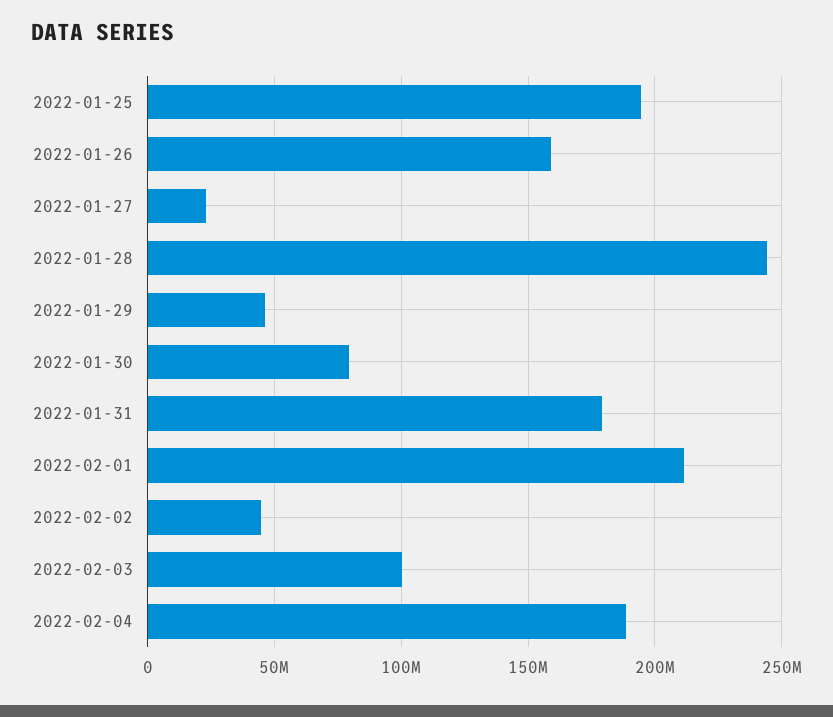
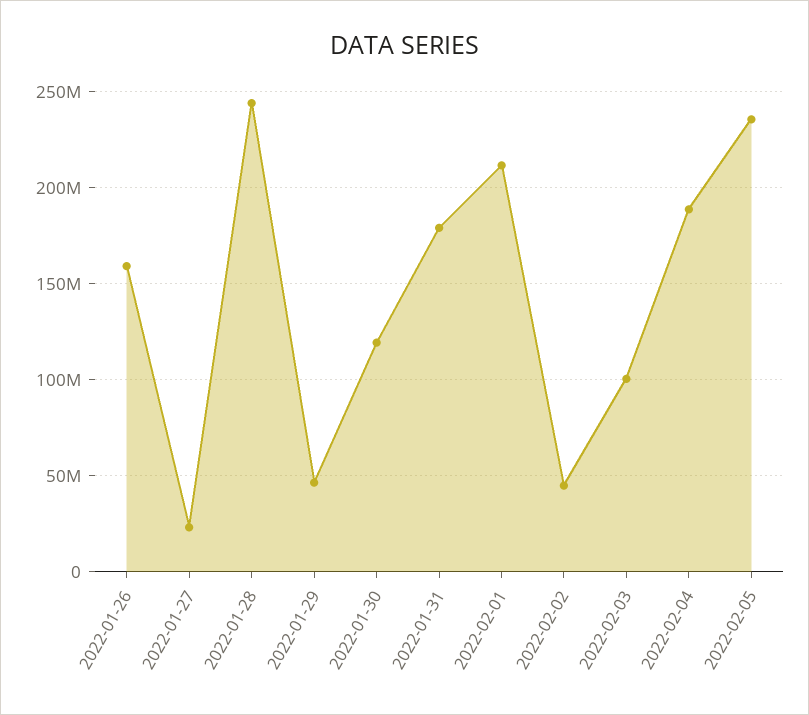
2022-01-25: 195000000 -> none
2022-01-30: 80000000 -> 120000000
2022-02-05: none -> 235000000

